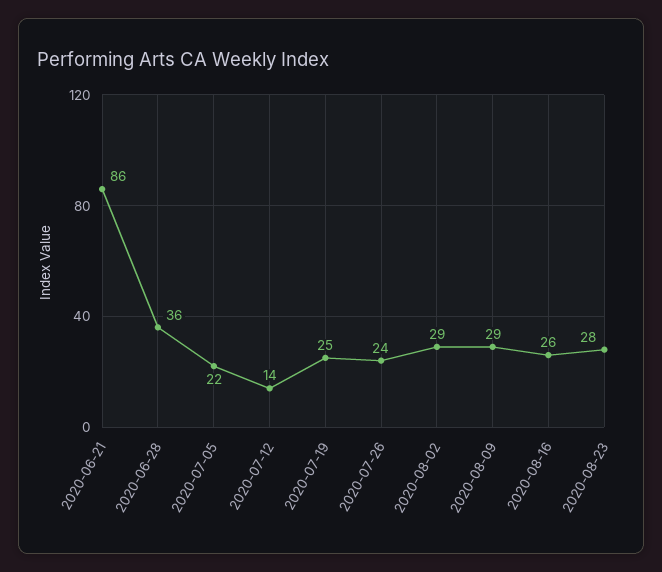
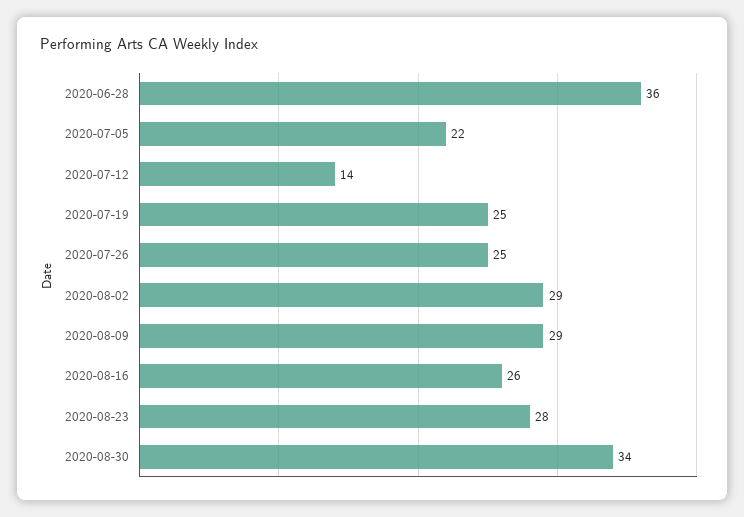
2020-06-21: 86 -> none
2020-07-26: 24 -> 25
2020-08-30: none -> 34

